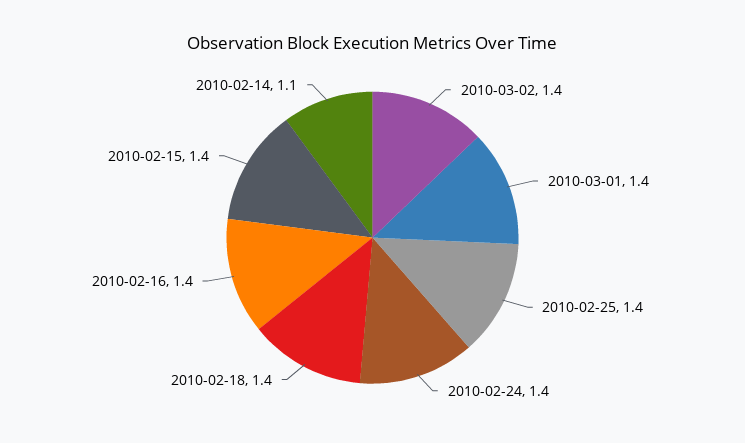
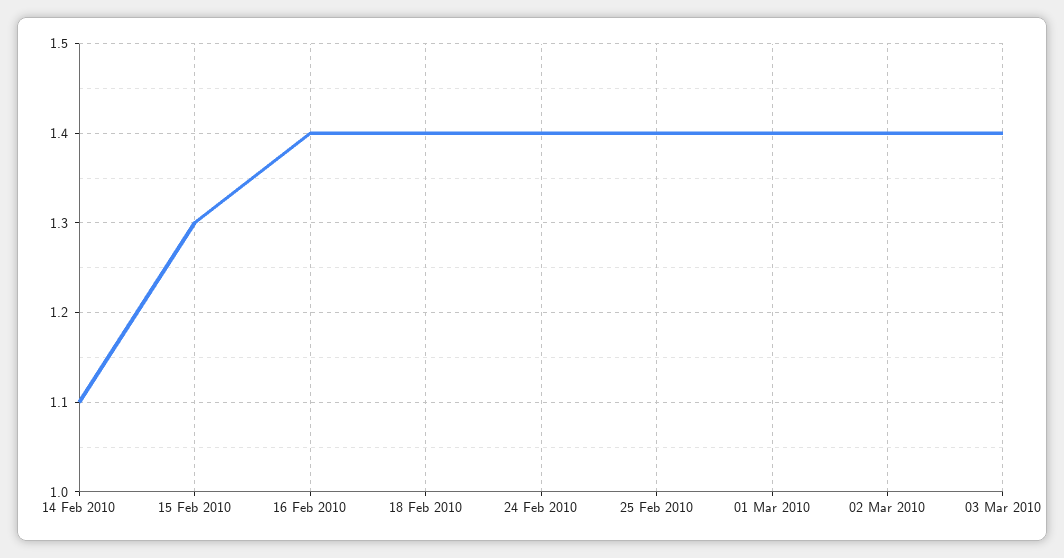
2010-02-15: 1.4 -> 1.3
03 Mar 2010: none -> 1.4

